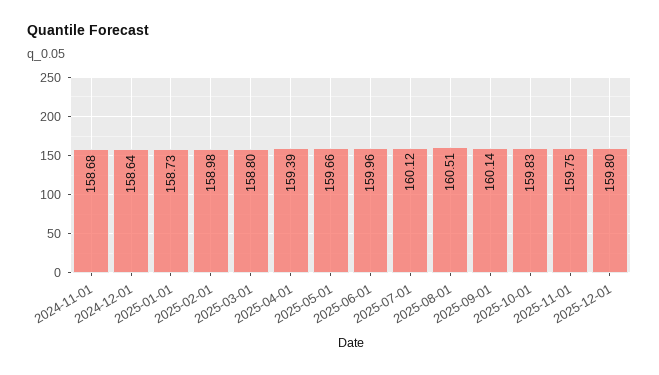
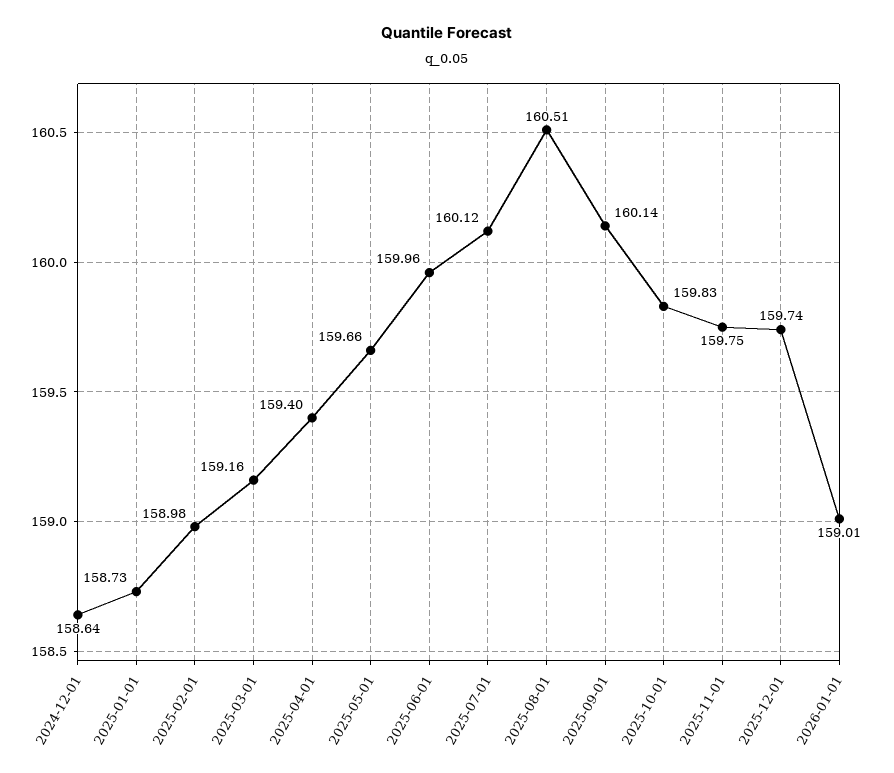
2024-11-01: 158.68 -> none
2025-03-01: 158.8 -> 159.16
2025-04-01: 159.39 -> 159.4
2025-12-01: 159.8 -> 159.74
2026-01-01: none -> 159.01

